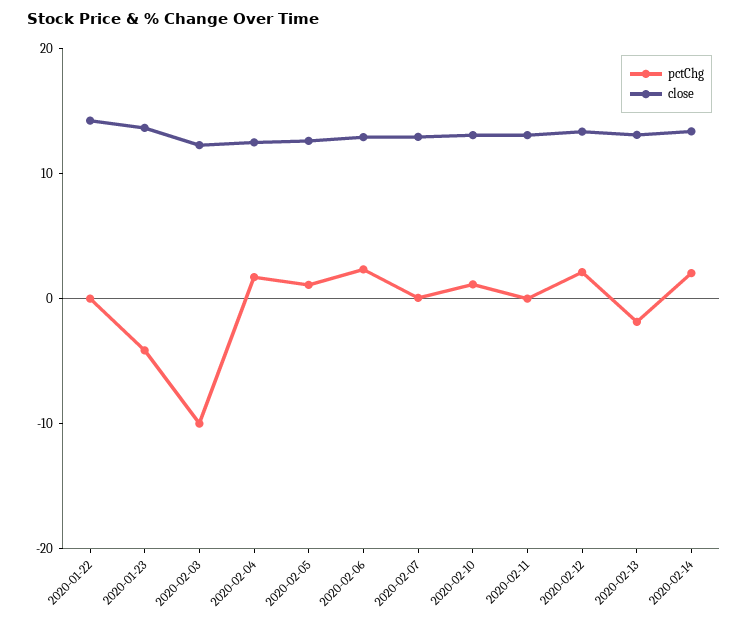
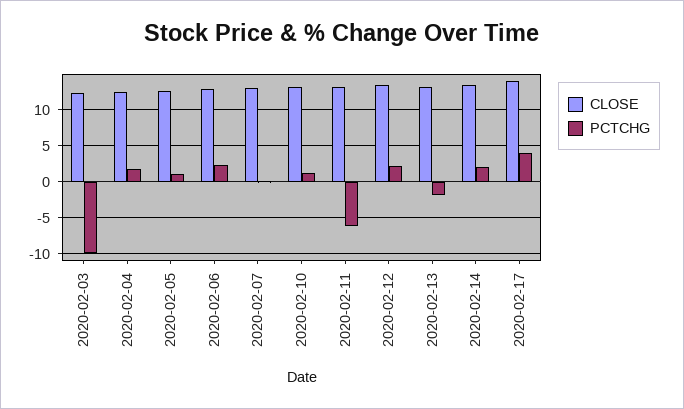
pctChg, 2020-01-22: 0 -> none
close, 2020-01-22: 14 -> none
pctChg, 2020-01-23: -4 -> none
close, 2020-01-23: 14 -> none
pctChg, 2020-02-11: 0 -> -6
close, 2020-02-17: none -> 14
pctChg, 2020-02-17: none -> 4

